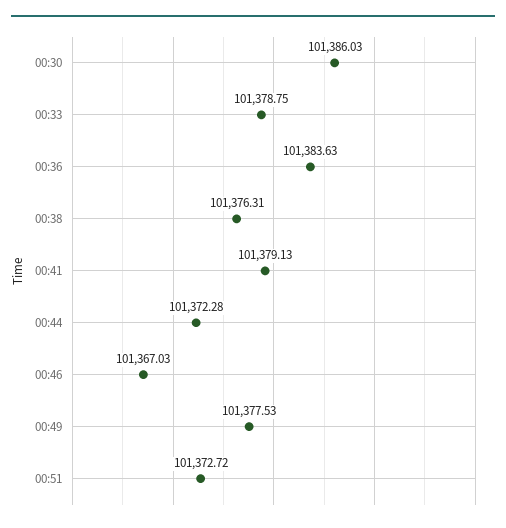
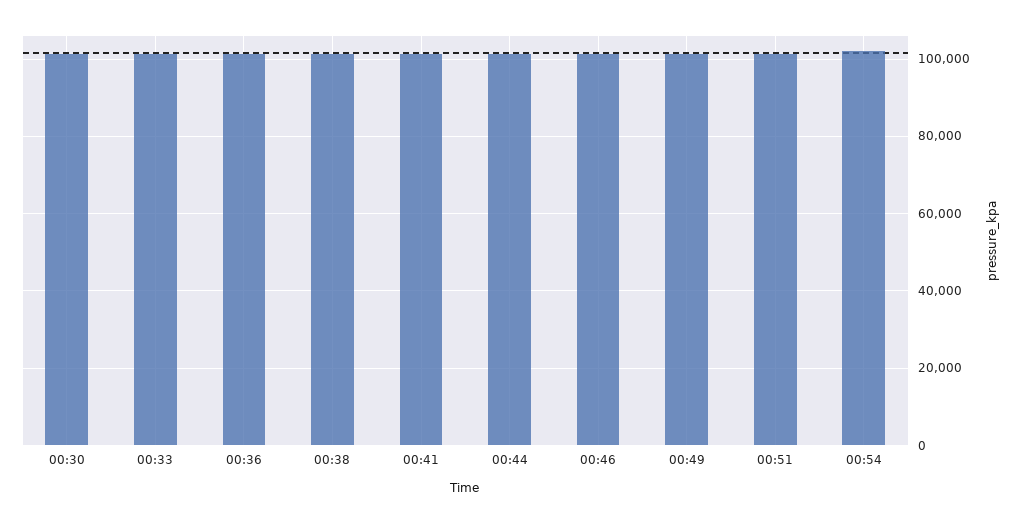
00:54: none -> 102000

